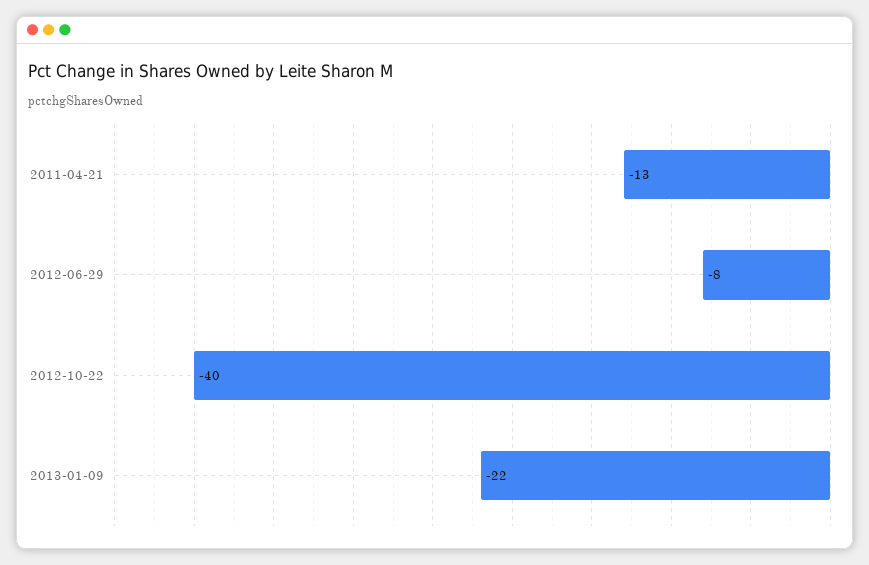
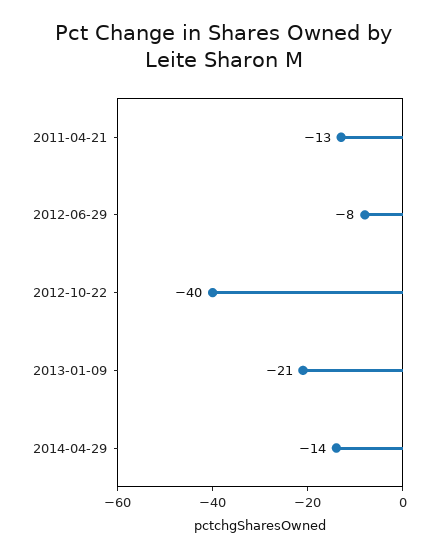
2013-01-09: -22 -> -21
2014-04-29: none -> -14

